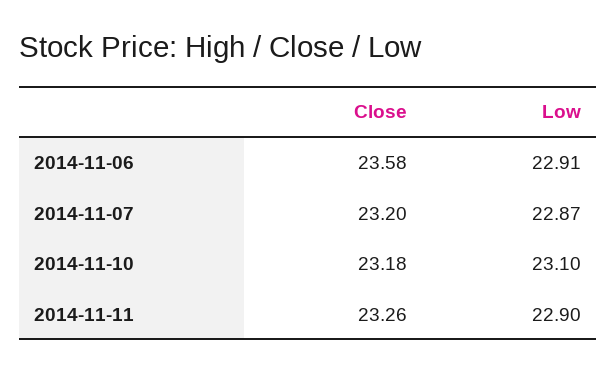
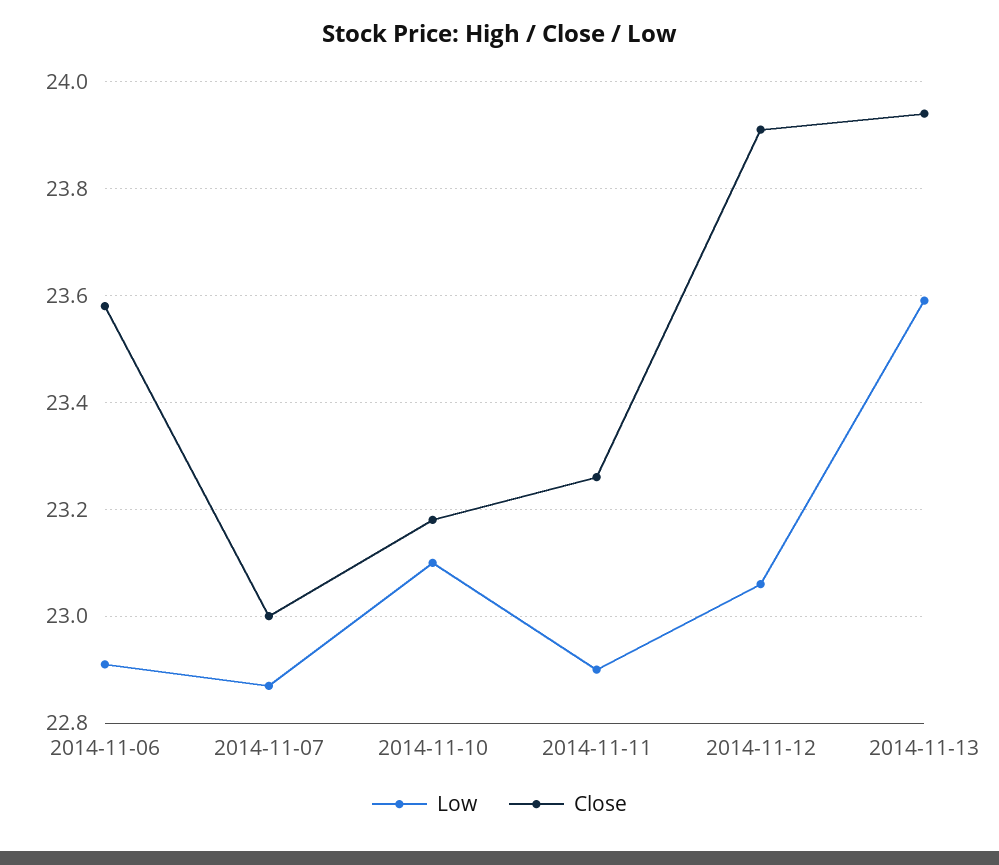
Close, 2014-11-07: 23.2 -> 23
Low, 2014-11-12: none -> 23.05
Close, 2014-11-12: none -> 23.9
Low, 2014-11-13: none -> 23.6
Close, 2014-11-13: none -> 23.95

